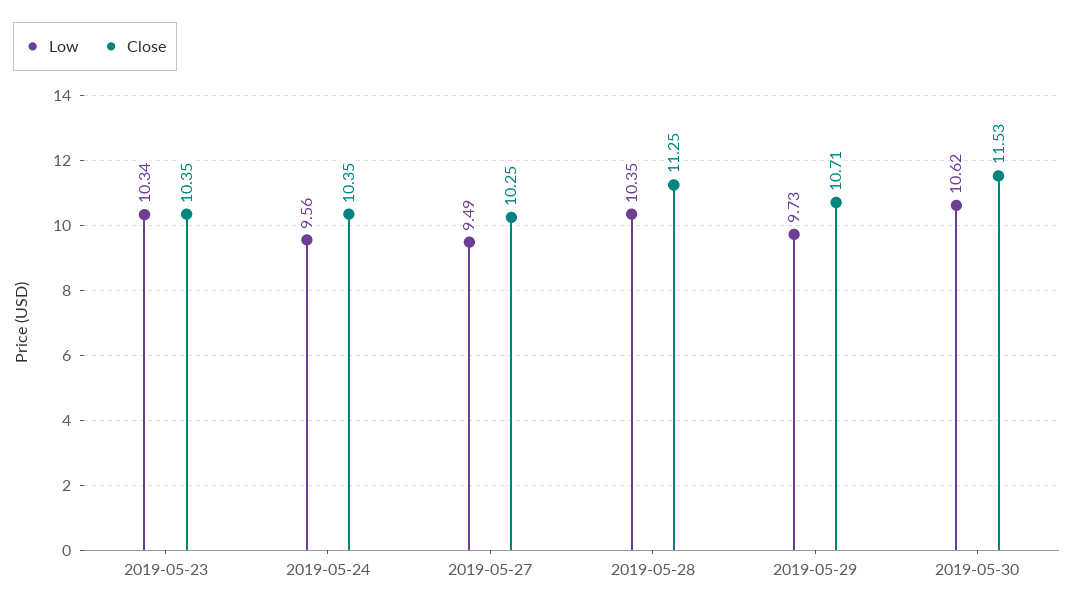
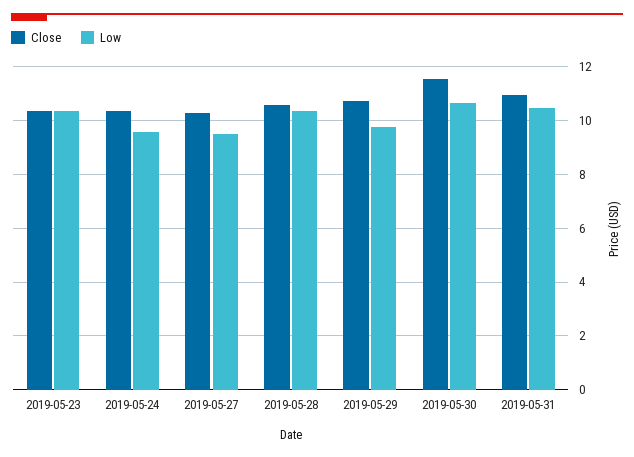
Close, 2019-05-28: 11.25 -> 10.5
Close, 2019-05-31: none -> 11
Low, 2019-05-31: none -> 10.5

